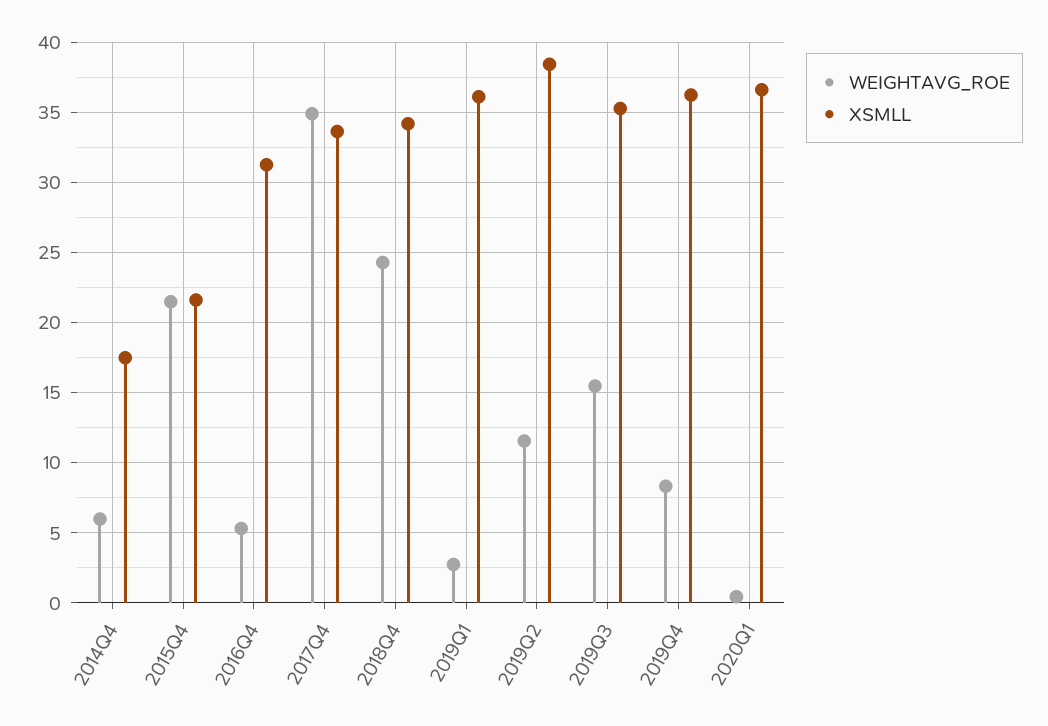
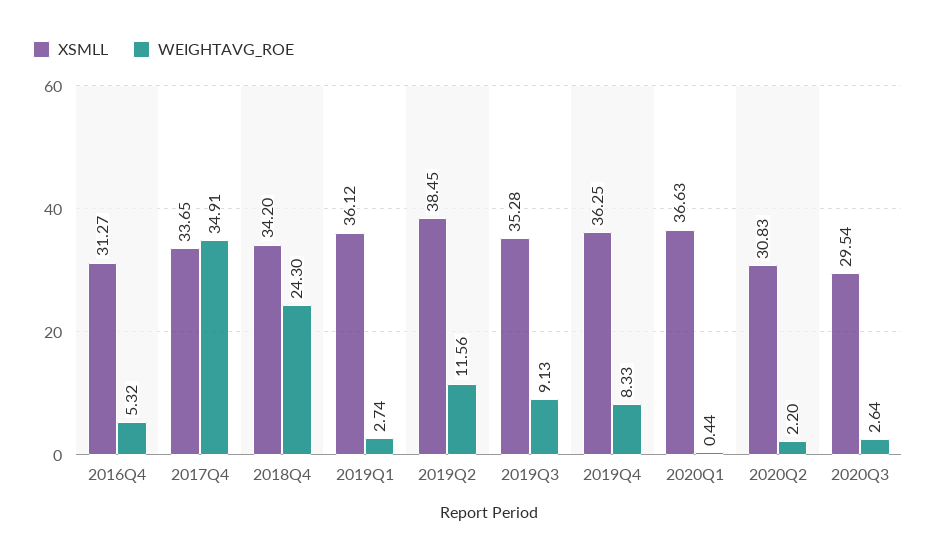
WEIGHTAVG_ROE, 2014Q4: 6 -> none
XSMLL, 2014Q4: 17.5 -> none
WEIGHTAVG_ROE, 2015Q4: 21.5 -> none
XSMLL, 2015Q4: 21.5 -> none
WEIGHTAVG_ROE, 2019Q3: 15.5 -> 9.13
XSMLL, 2020Q2: none -> 30.83
WEIGHTAVG_ROE, 2020Q2: none -> 2.2
XSMLL, 2020Q3: none -> 29.54
WEIGHTAVG_ROE, 2020Q3: none -> 2.64

